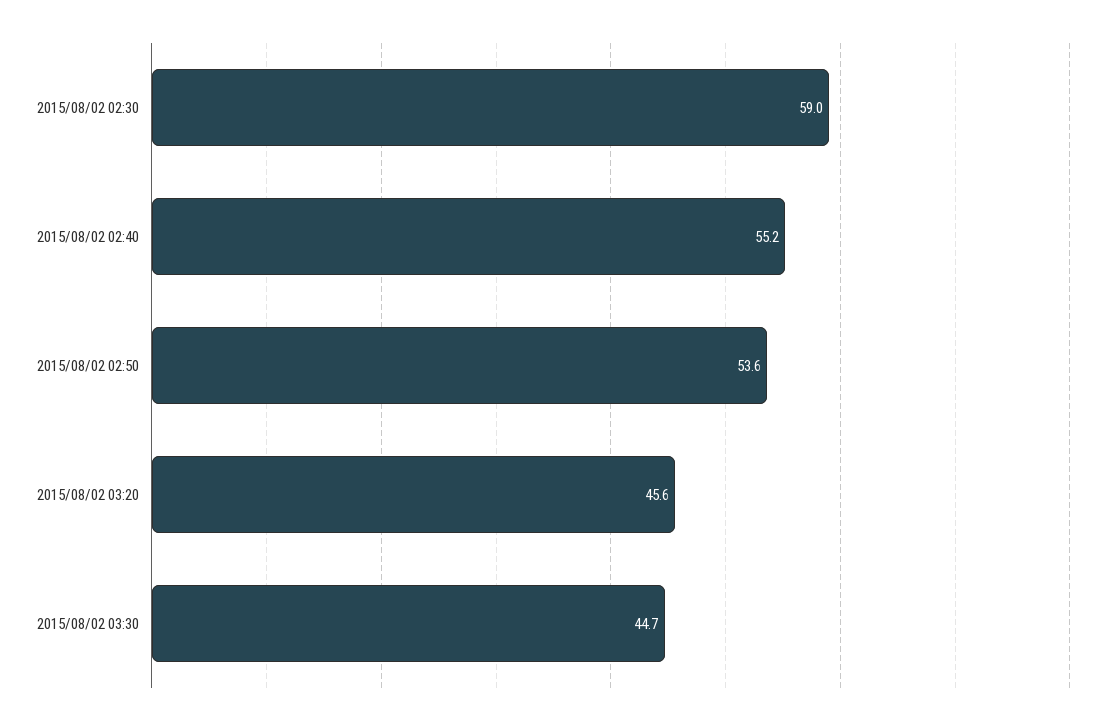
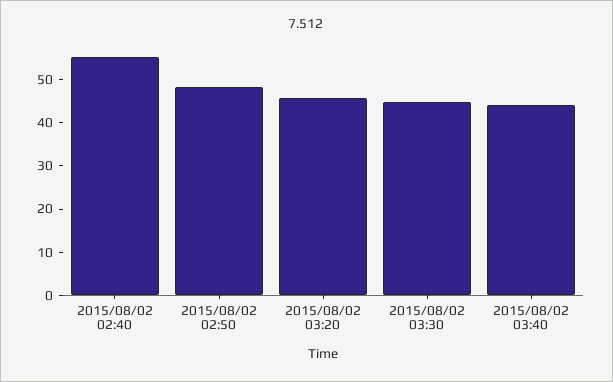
2015/08/02 02:30: 59 -> none
2015/08/02 02:50: 53.6 -> 48
2015/08/02 03:40: none -> 44

